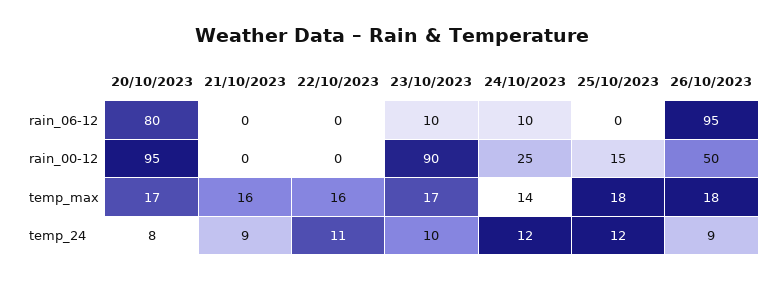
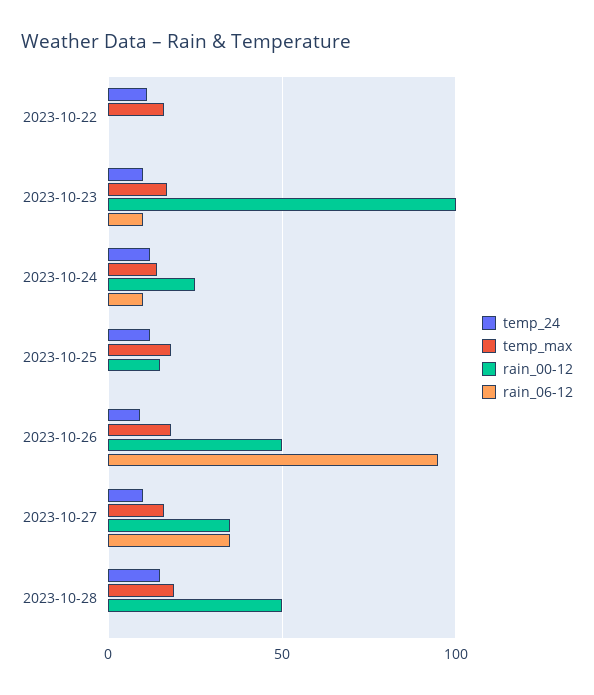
rain_06-12, 20/10/2023: 80 -> none
rain_06-12, 21/10/2023: 0 -> none
rain_00-12, 20/10/2023: 95 -> none
rain_00-12, 21/10/2023: 0 -> none
rain_00-12, 23/10/2023: 90 -> 100
temp_max, 20/10/2023: 17 -> none
temp_max, 21/10/2023: 16 -> none
temp_24, 20/10/2023: 8 -> none
temp_24, 21/10/2023: 9 -> none
temp_24, 2023-10-27: none -> 10
temp_max, 2023-10-27: none -> 15
rain_00-12, 2023-10-27: none -> 35
rain_06-12, 2023-10-27: none -> 35
temp_24, 2023-10-28: none -> 15
temp_max, 2023-10-28: none -> 20
rain_00-12, 2023-10-28: none -> 50
rain_06-12, 2023-10-28: none -> 0

